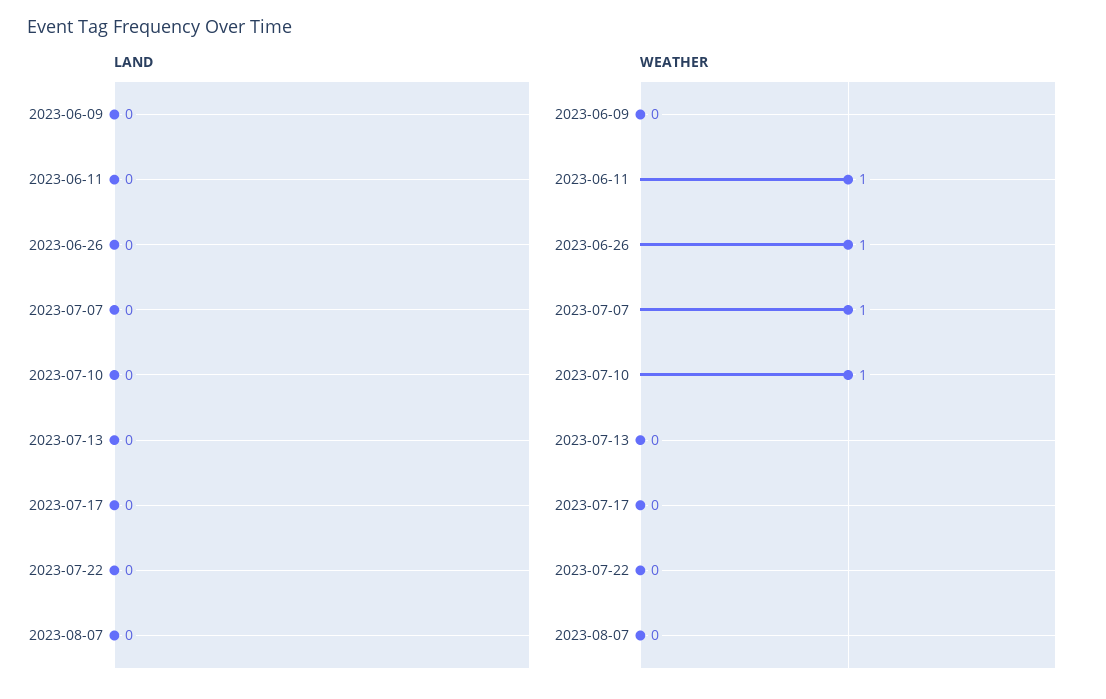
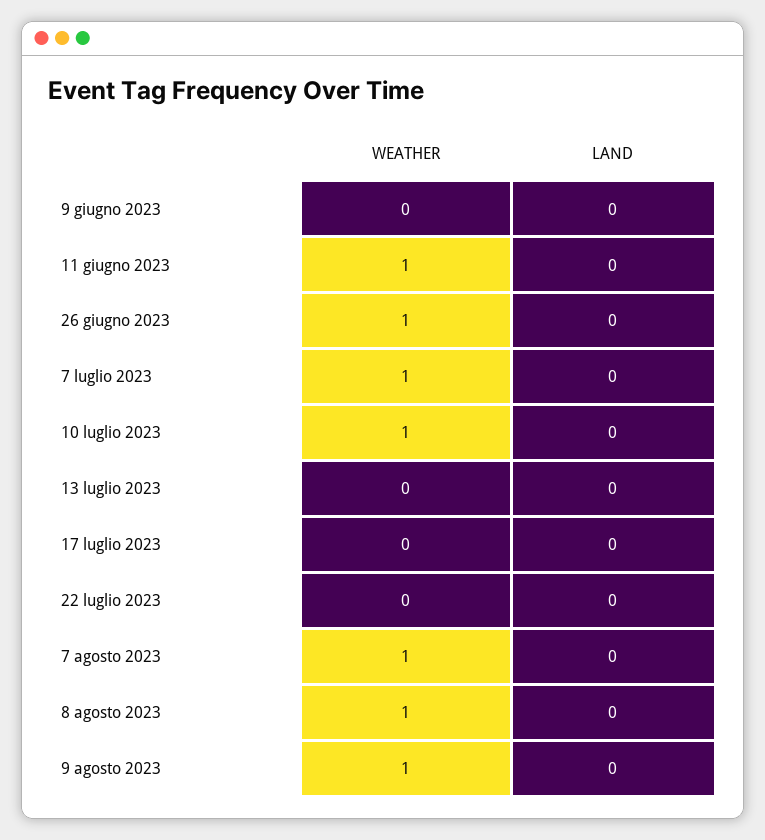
WEATHER, 2023-08-07: 0 -> 1
WEATHER, 8 agosto 2023: none -> 1
LAND, 8 agosto 2023: none -> 0
WEATHER, 9 agosto 2023: none -> 1
LAND, 9 agosto 2023: none -> 0

